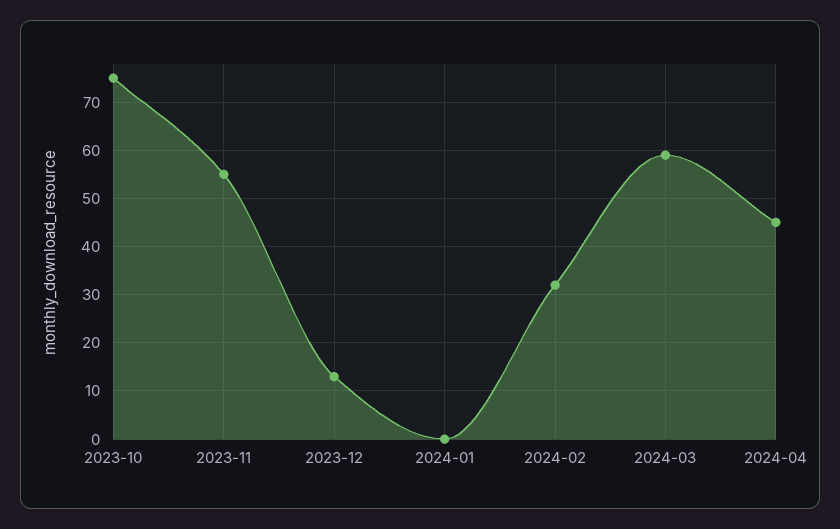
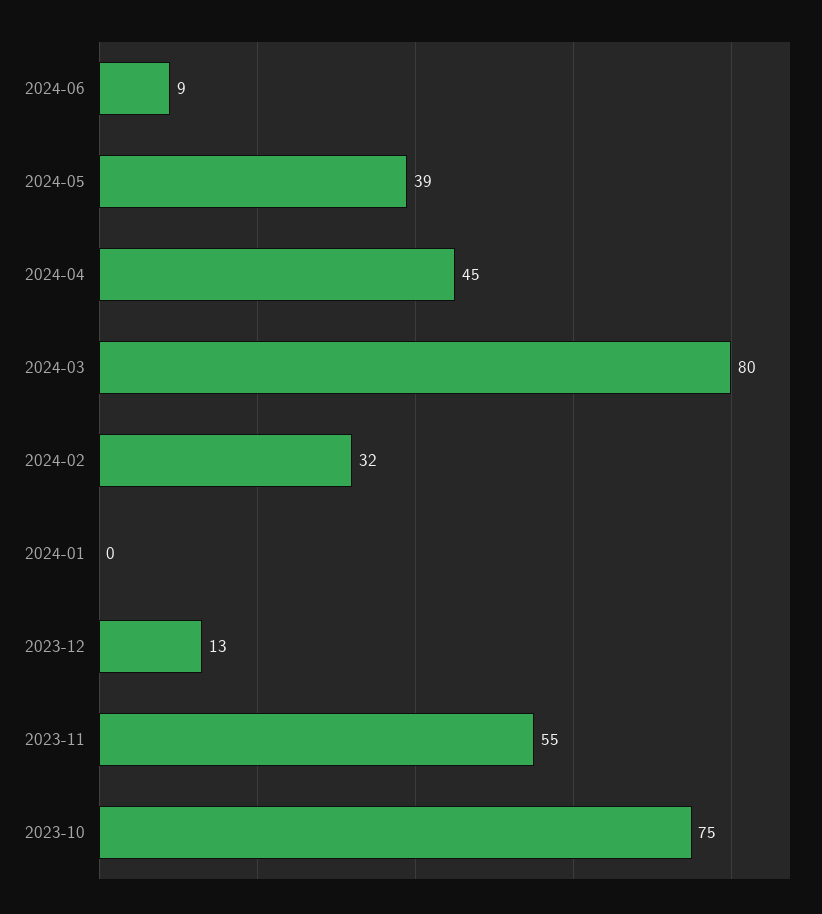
2024-03: 60 -> 80
2024-06: none -> 9
2024-05: none -> 39

